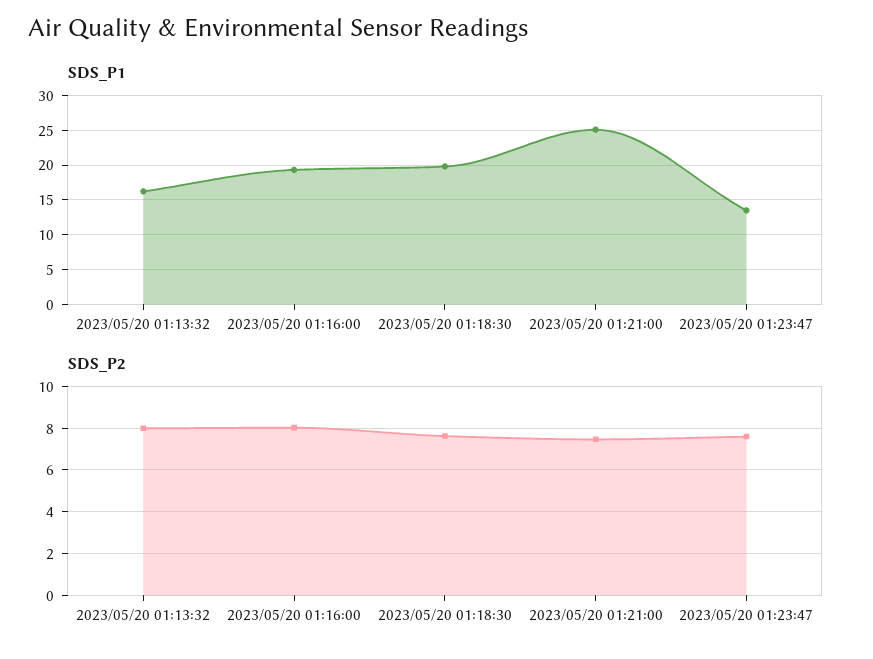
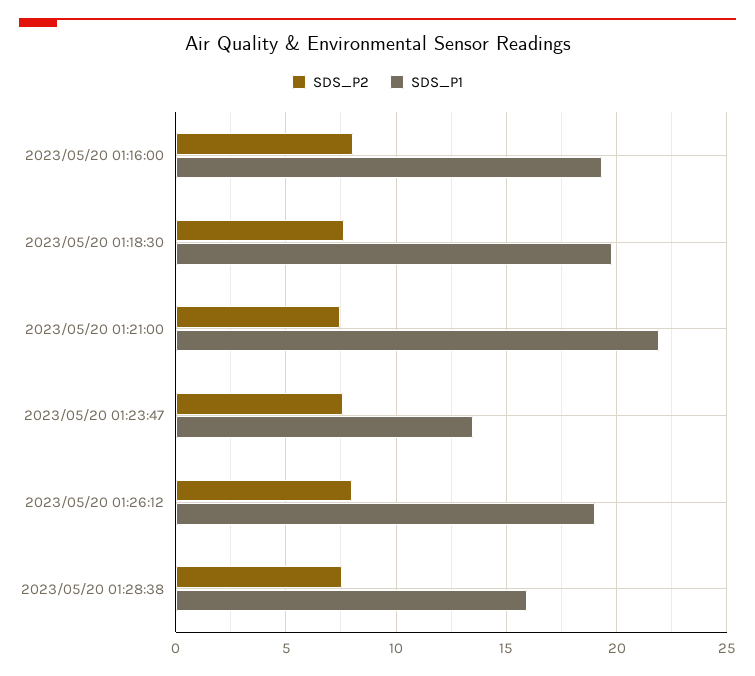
SDS_P1, 2023/05/20 01:13:32: 16 -> none
SDS_P1, 2023/05/20 01:21:00: 25 -> 22
SDS_P2, 2023/05/20 01:13:32: 8 -> none
SDS_P2, 2023/05/20 01:26:12: none -> 8
SDS_P1, 2023/05/20 01:26:12: none -> 19
SDS_P2, 2023/05/20 01:28:38: none -> 7.5
SDS_P1, 2023/05/20 01:28:38: none -> 16

